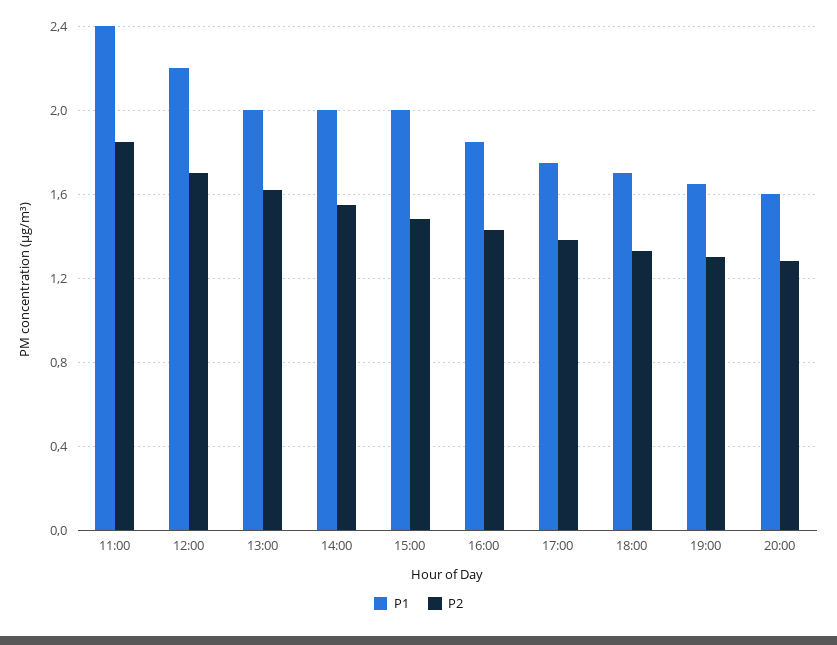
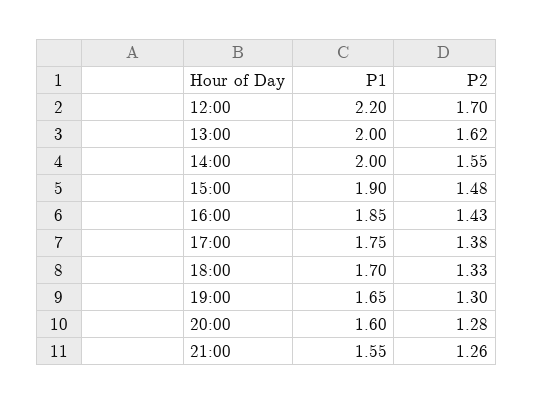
P1, 11:00: 2.4 -> none
P2, 11:00: 1.85 -> none
P1, 15:00: 2 -> 1.9
P1, 21:00: none -> 1.55
P2, 21:00: none -> 1.26

